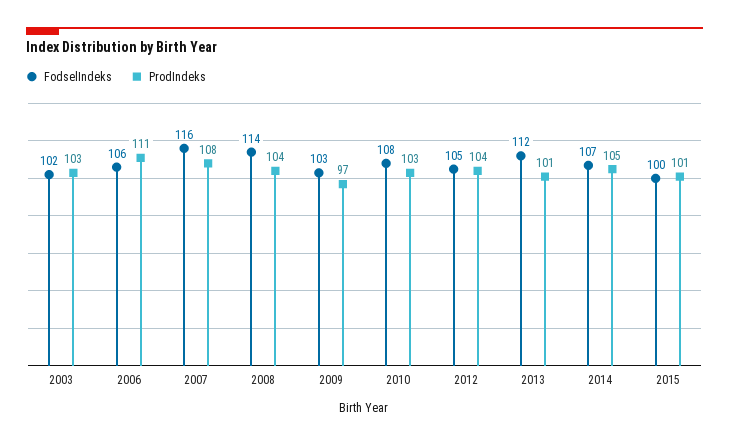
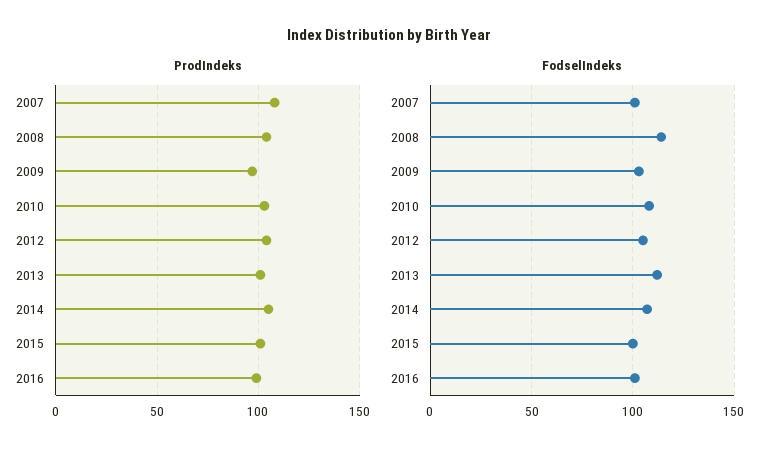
FodselIndeks, 2003: 102 -> none
ProdIndeks, 2003: 103 -> none
FodselIndeks, 2006: 106 -> none
ProdIndeks, 2006: 111 -> none
FodselIndeks, 2007: 116 -> 100
ProdIndeks, 2016: none -> 100
FodselIndeks, 2016: none -> 100

